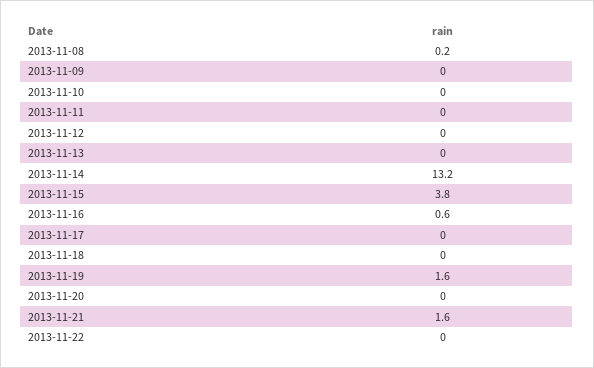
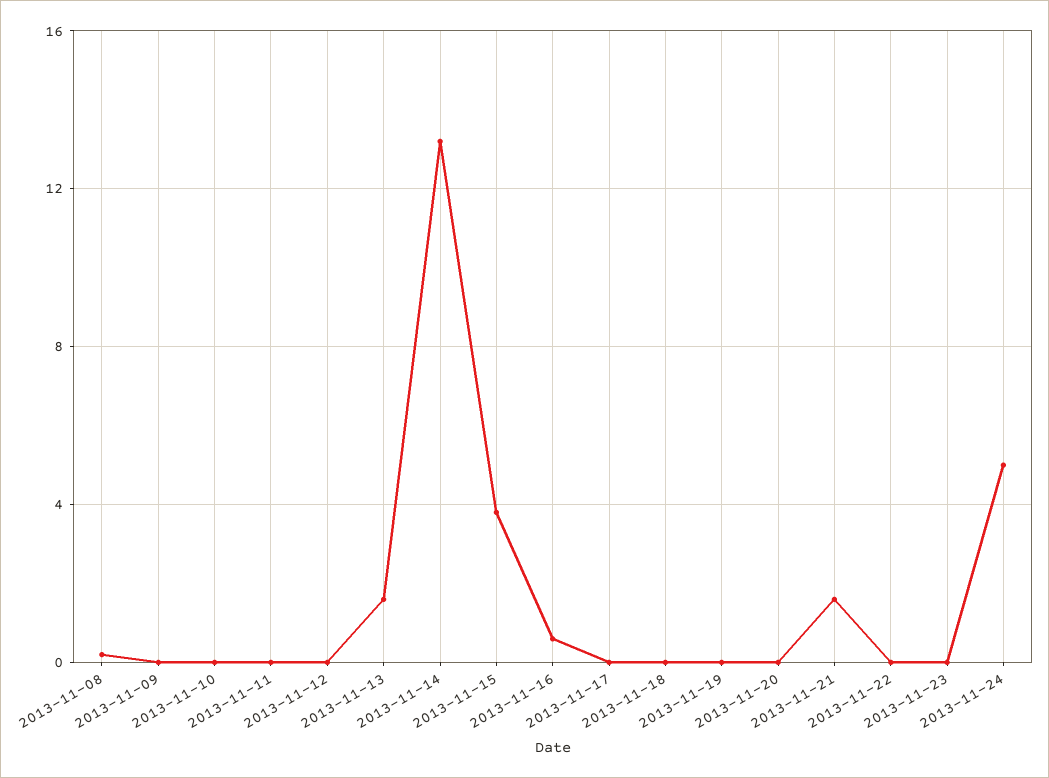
2013-11-13: 0 -> 1.5
2013-11-19: 1.6 -> 0
2013-11-23: none -> 0
2013-11-24: none -> 5

